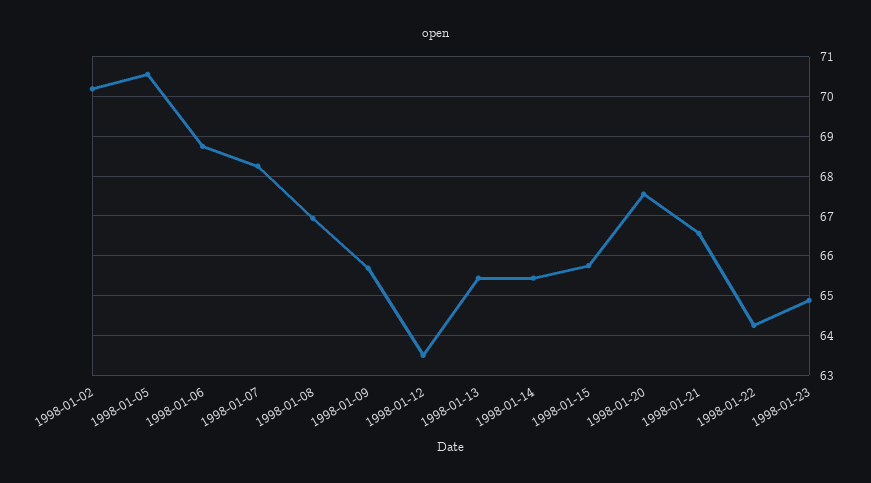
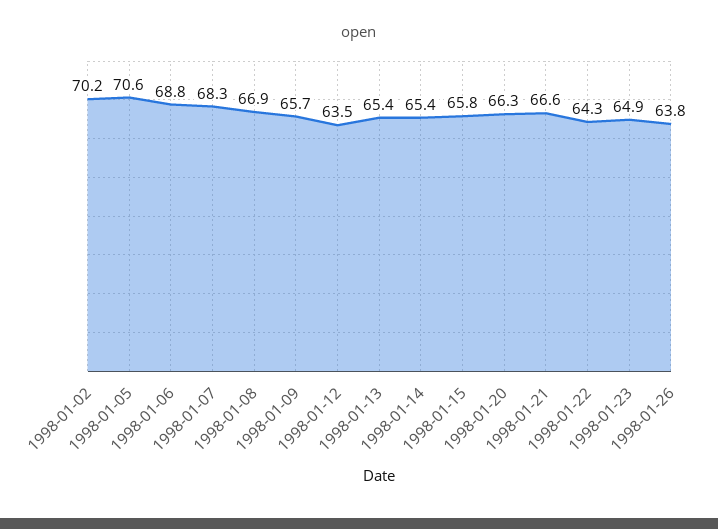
1998-01-20: 67.6 -> 66.3
1998-01-26: none -> 63.8

